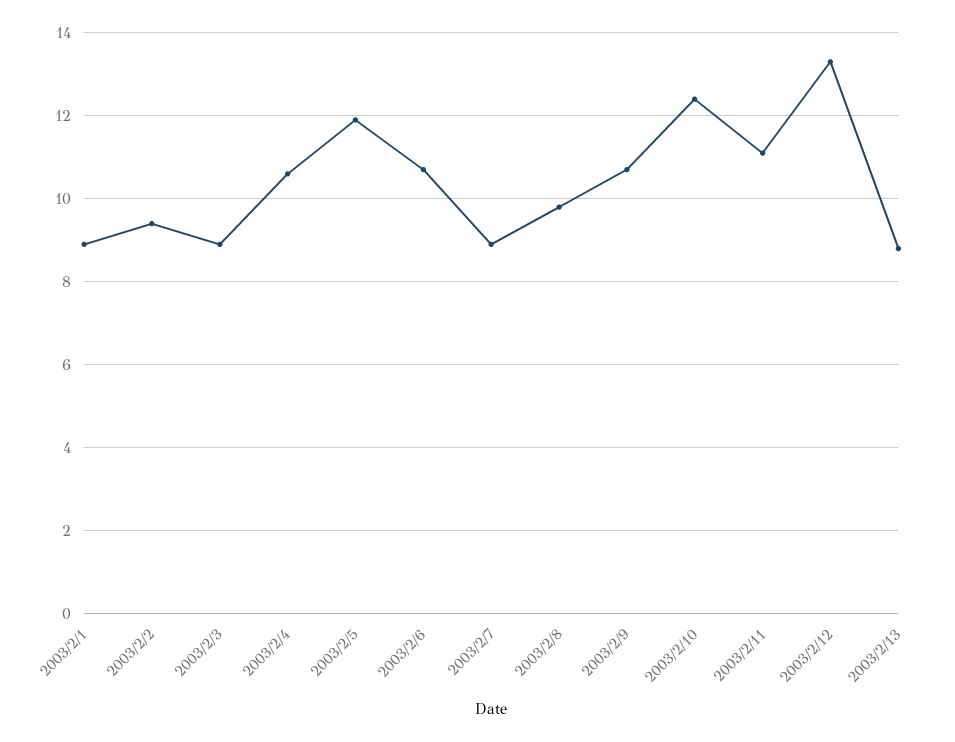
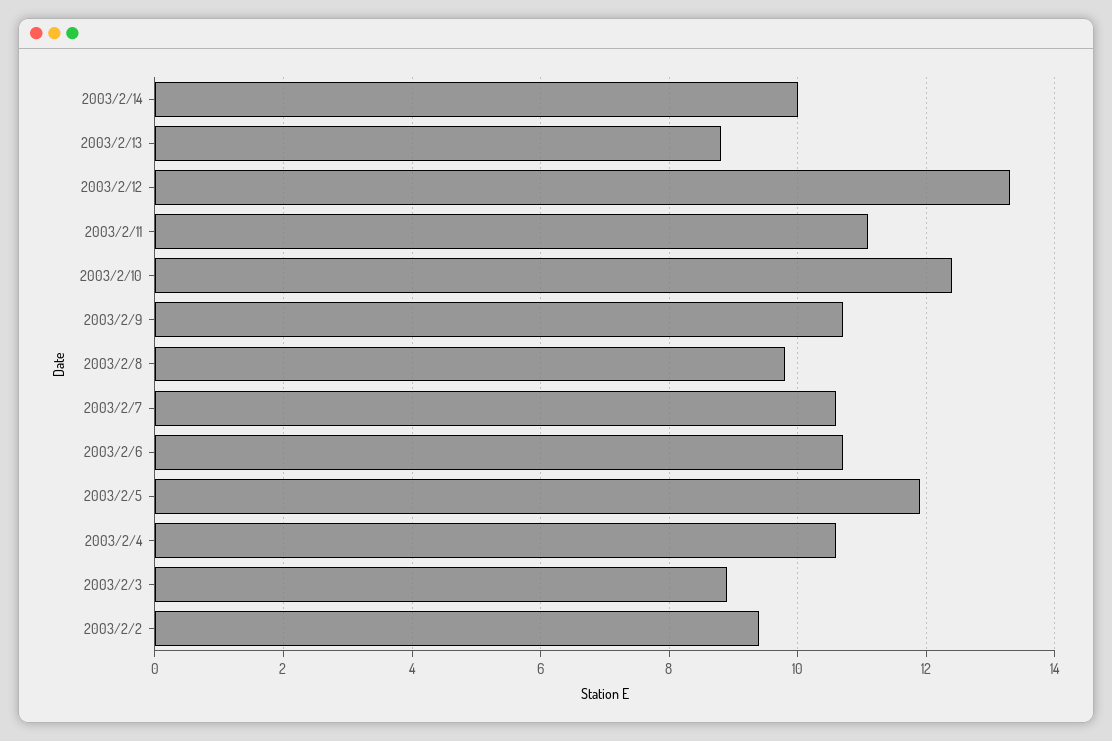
2003/2/1: 9 -> none
2003/2/7: 9 -> 10.5
2003/2/14: none -> 10

